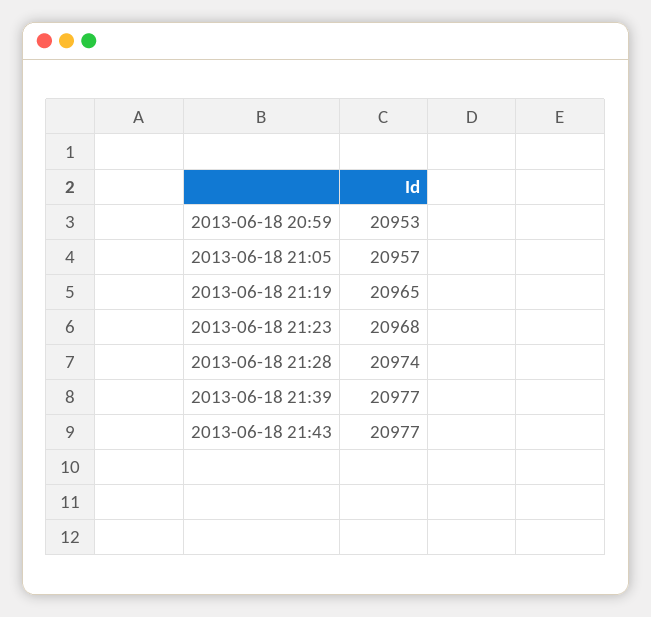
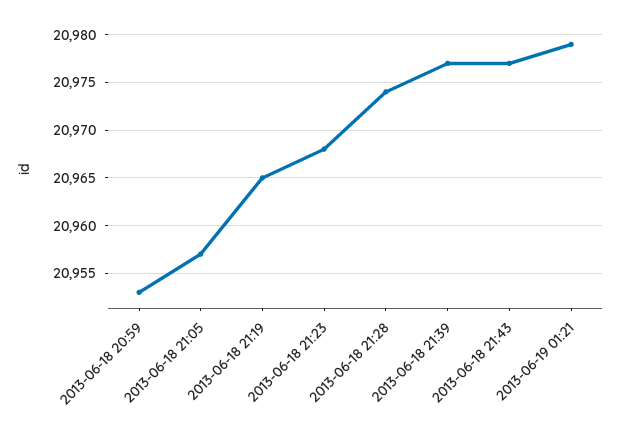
2013-06-19 01:21: none -> 20979

